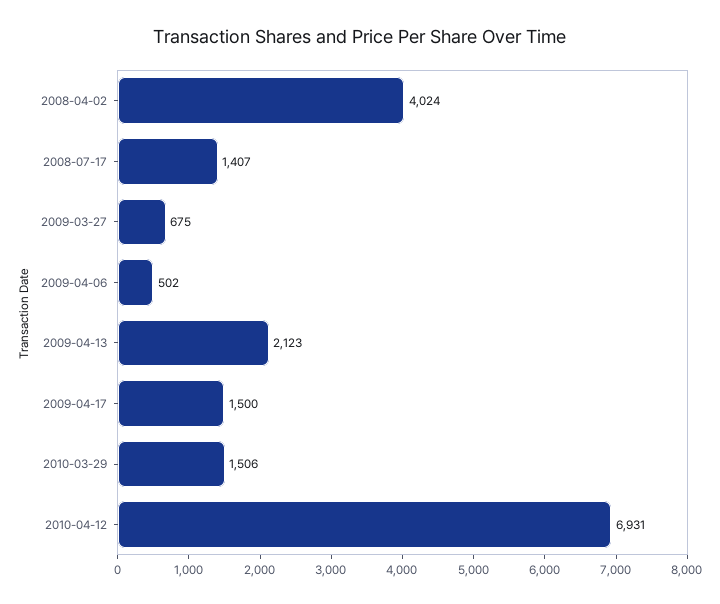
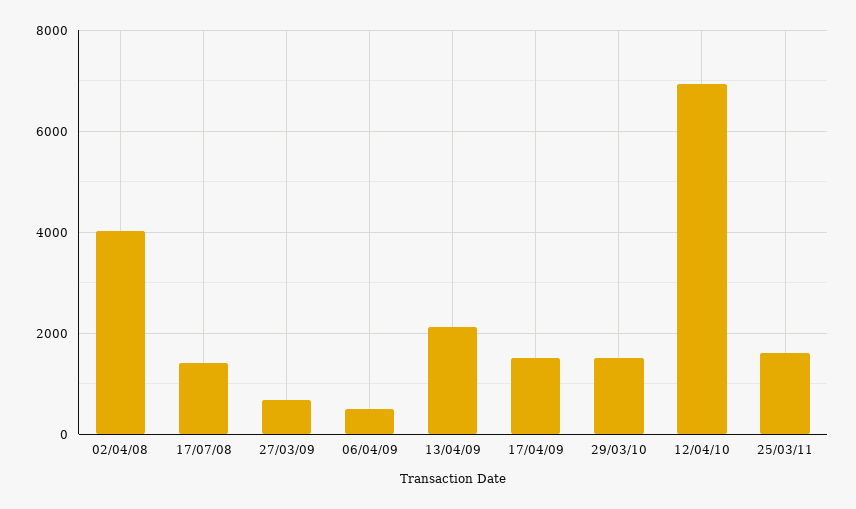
25/03/11: none -> 1600

